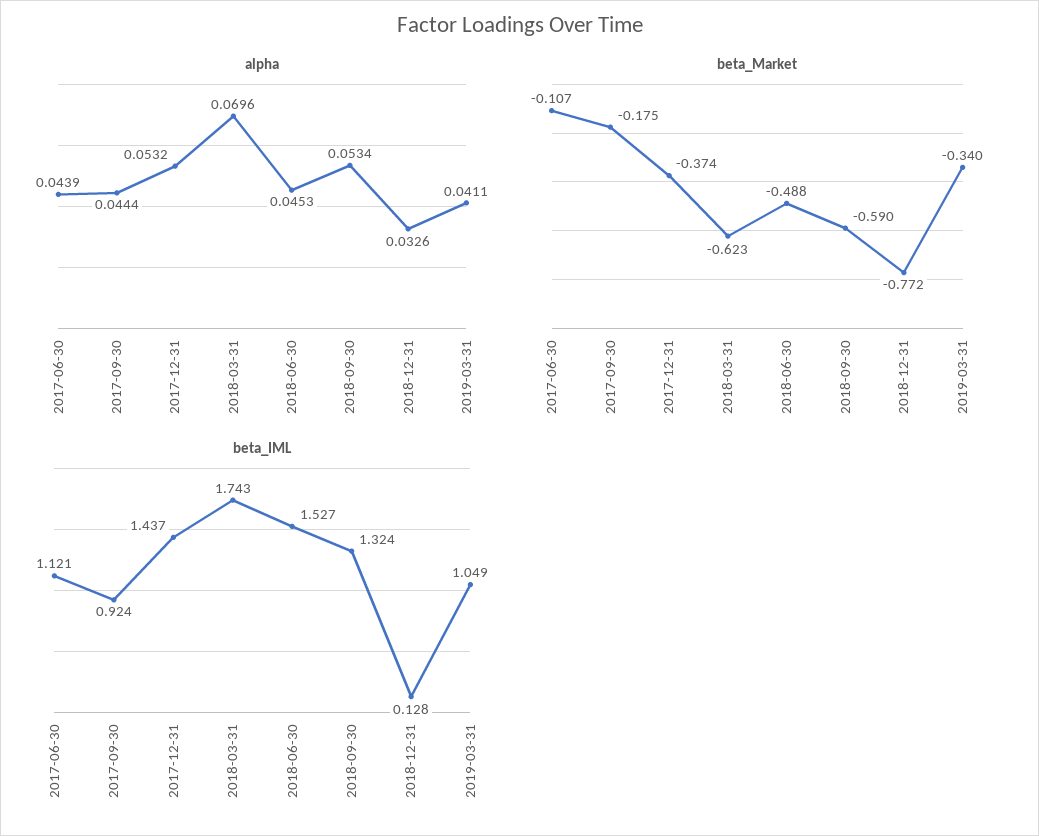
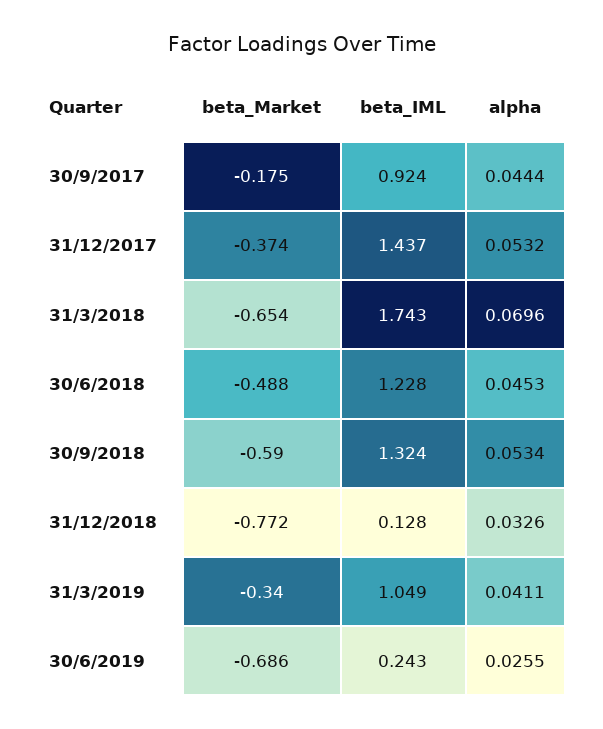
alpha, 2017-06-30: 0.0439 -> none
beta_Market, 2017-06-30: -0.107 -> none
beta_Market, 2018-03-31: -0.623 -> -0.654
beta_IML, 2017-06-30: 1.121 -> none
beta_IML, 2018-06-30: 1.527 -> 1.228
beta_Market, 30/6/2019: none -> -0.686
beta_IML, 30/6/2019: none -> 0.243
alpha, 30/6/2019: none -> 0.0255

